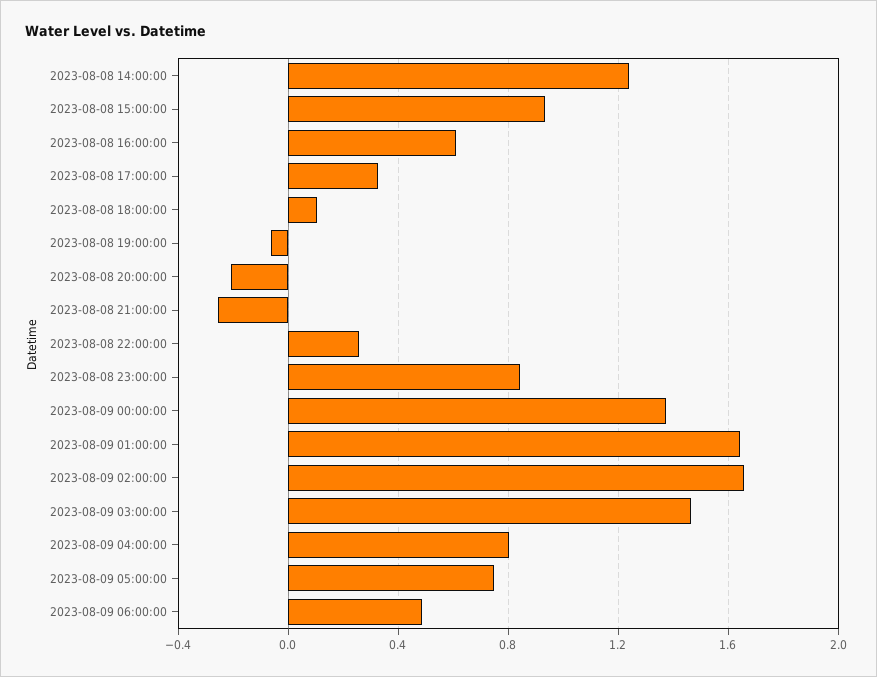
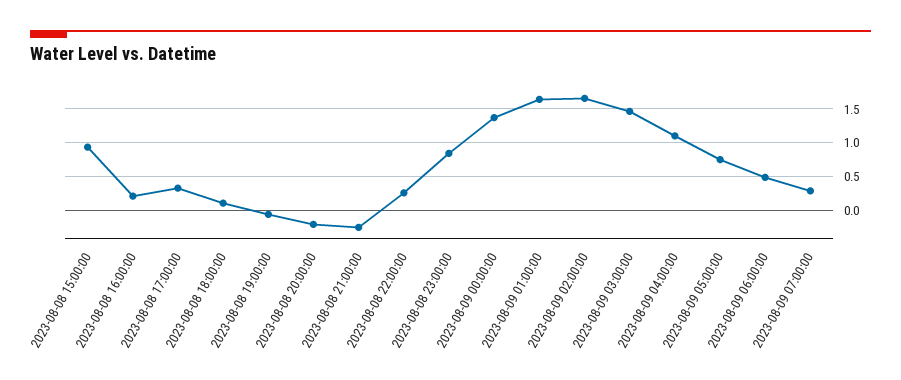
2023-08-08 14:00:00: 1.25 -> none
2023-08-08 16:00:00: 0.6 -> 0.2
2023-08-09 04:00:00: 0.8 -> 1.1
2023-08-09 07:00:00: none -> 0.3

